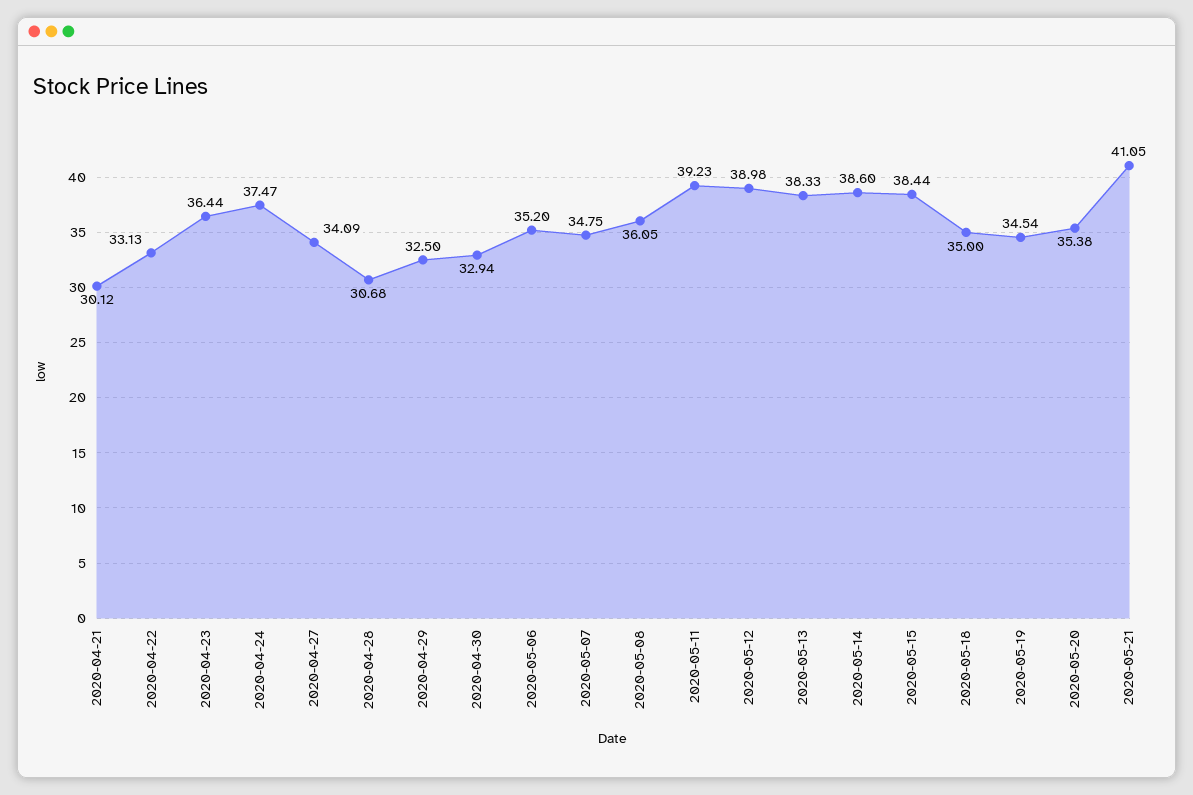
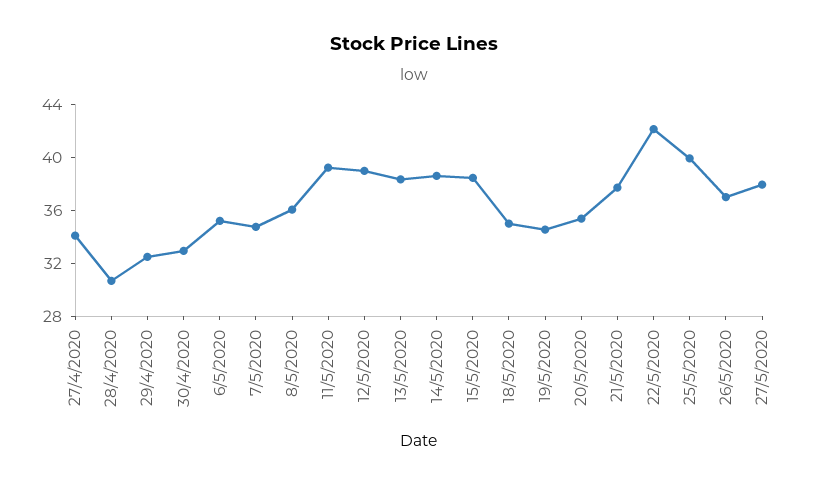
2020-04-21: 30.12 -> none
2020-04-22: 33.13 -> none
2020-04-23: 36.44 -> none
2020-04-24: 37.47 -> none
2020-05-21: 41.05 -> 38
22/5/2020: none -> 42
25/5/2020: none -> 40
26/5/2020: none -> 37
27/5/2020: none -> 38

